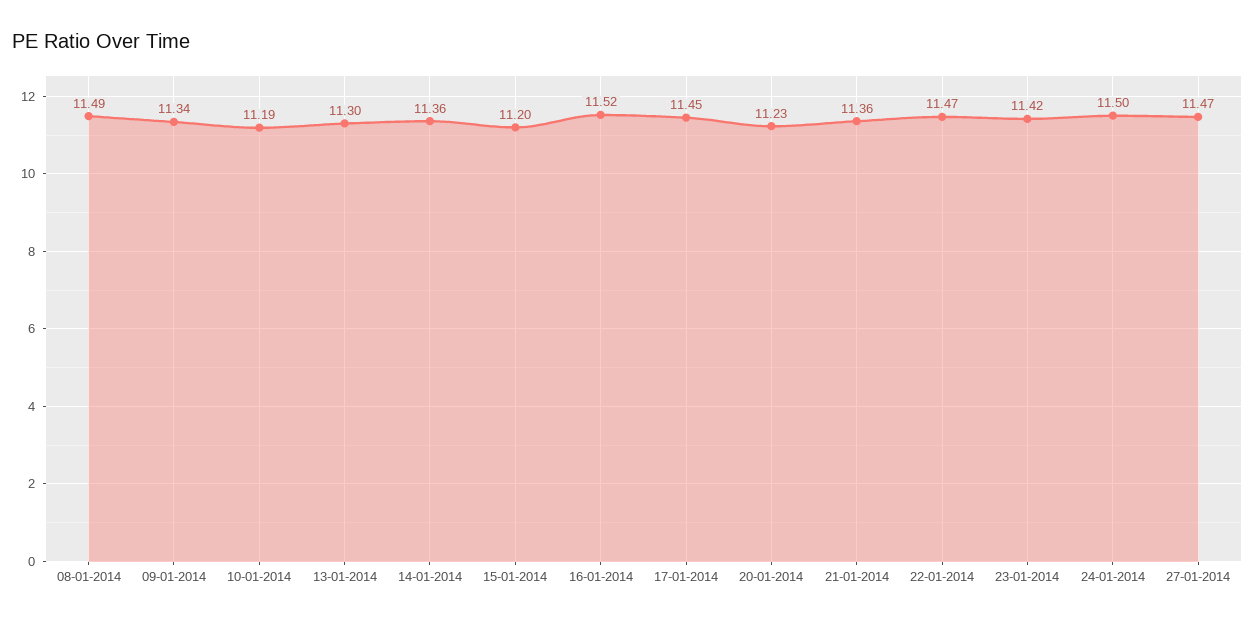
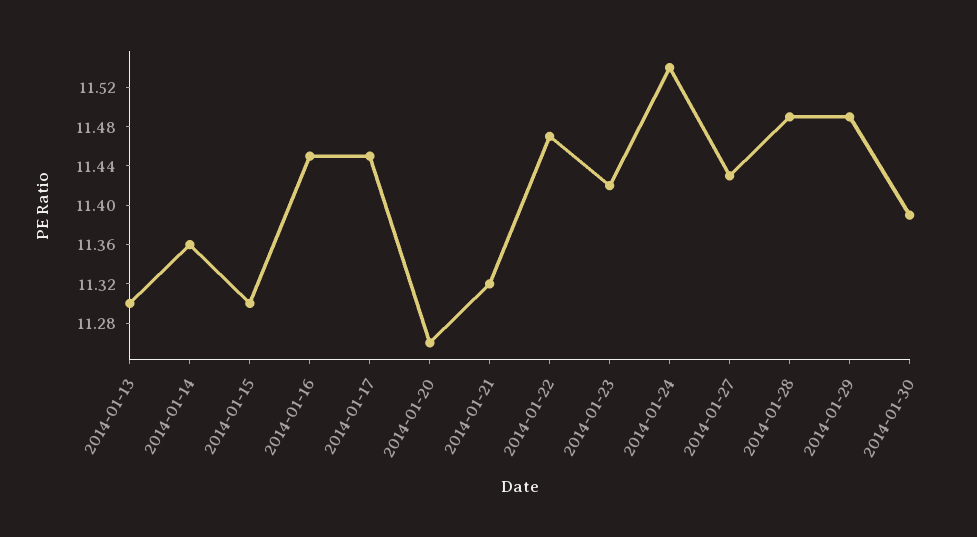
08-01-2014: 11.49 -> none
09-01-2014: 11.34 -> none
10-01-2014: 11.19 -> none
15-01-2014: 11.2 -> 11.3
16-01-2014: 11.52 -> 11.45
20-01-2014: 11.23 -> 11.26
21-01-2014: 11.36 -> 11.32
24-01-2014: 11.5 -> 11.54
27-01-2014: 11.47 -> 11.43
2014-01-28: none -> 11.49
2014-01-29: none -> 11.49
2014-01-30: none -> 11.39

